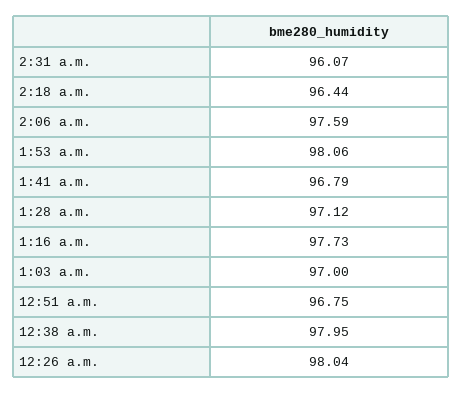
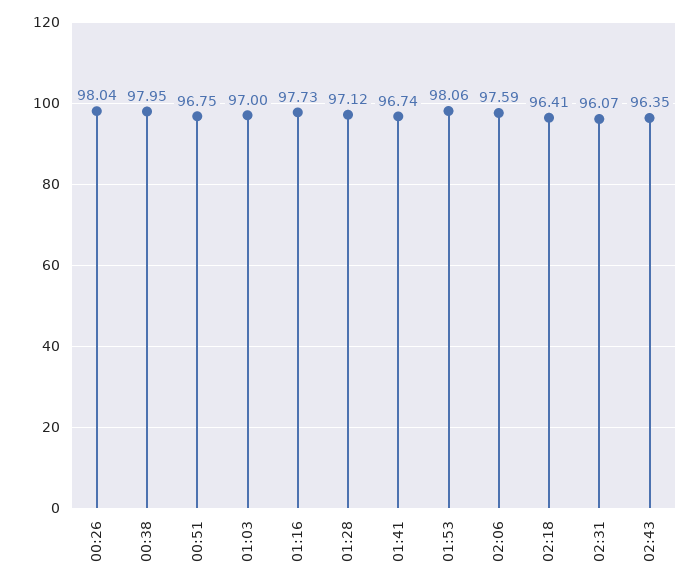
2:18 a.m.: 96.44 -> 96.41
1:41 a.m.: 96.79 -> 96.74
02:43: none -> 96.35

